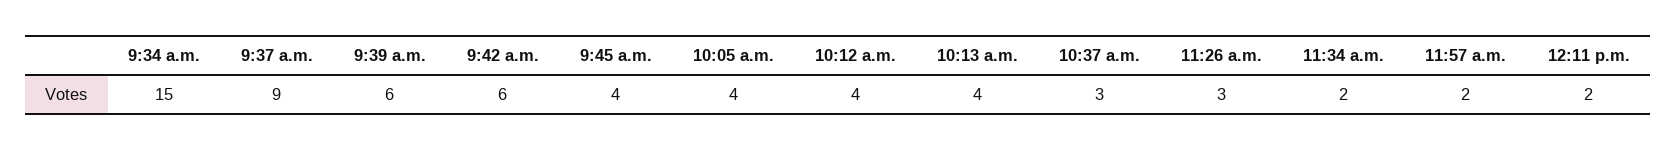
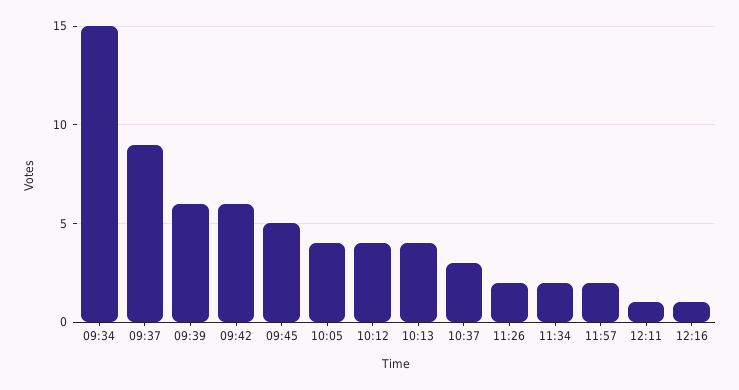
9:45 a.m.: 4 -> 5
11:26 a.m.: 3 -> 2
12:11 p.m.: 2 -> 1
12:16: none -> 1

